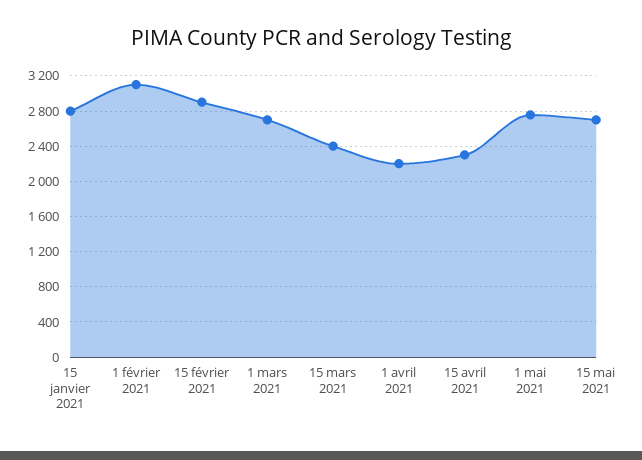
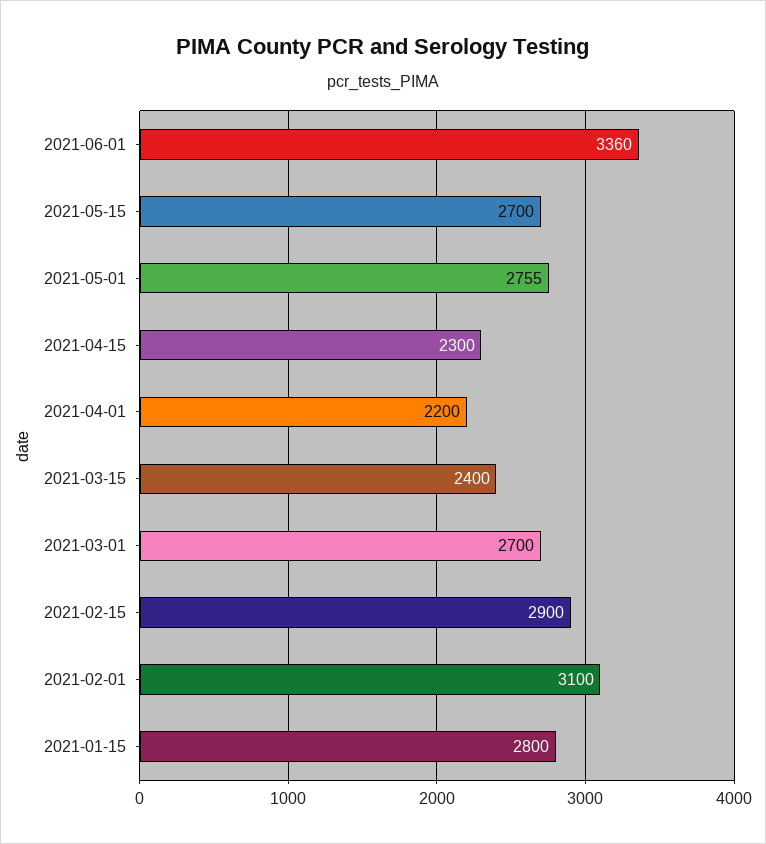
2021-06-01: none -> 3360

